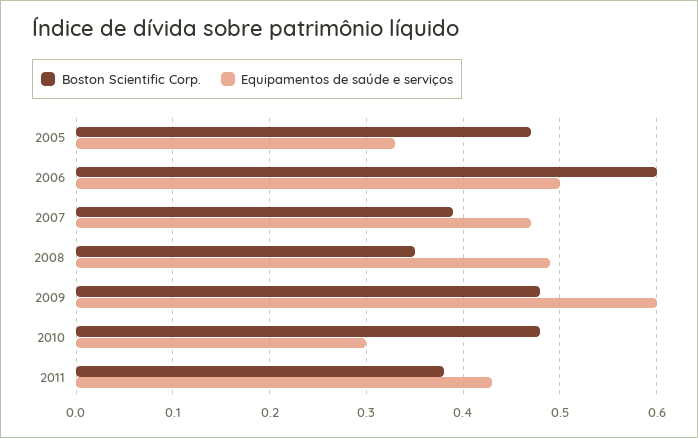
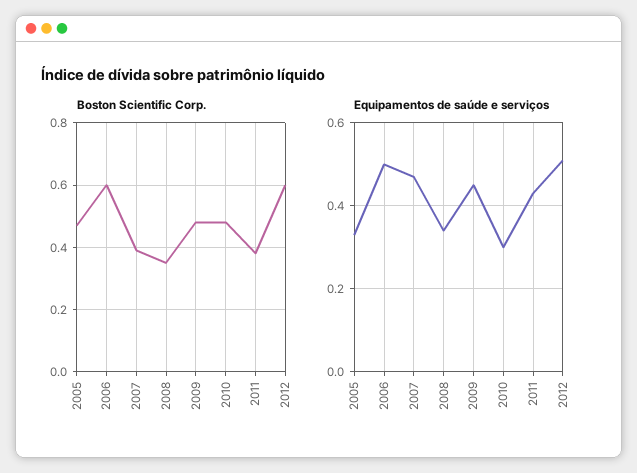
Equipamentos de saúde e serviços, 2008: 0.49 -> 0.35
Equipamentos de saúde e serviços, 2009: 0.6 -> 0.45
Boston Scientific Corp., 2012: none -> 0.6
Equipamentos de saúde e serviços, 2012: none -> 0.5

